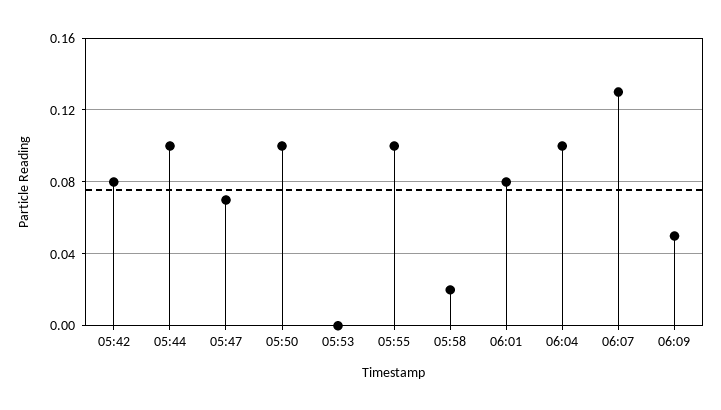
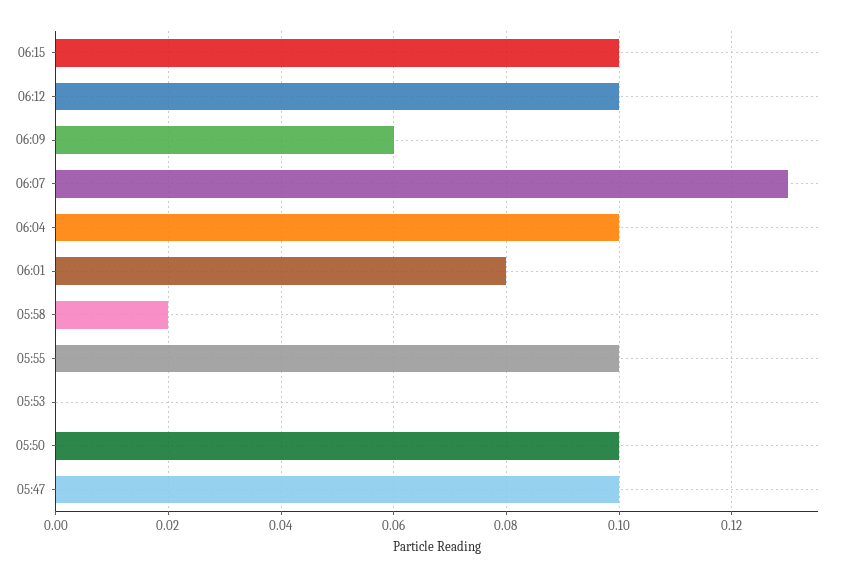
05:42: 0.08 -> none
05:44: 0.1 -> none
05:47: 0.07 -> 0.1
06:09: 0.05 -> 0.06
06:15: none -> 0.1
06:12: none -> 0.1

